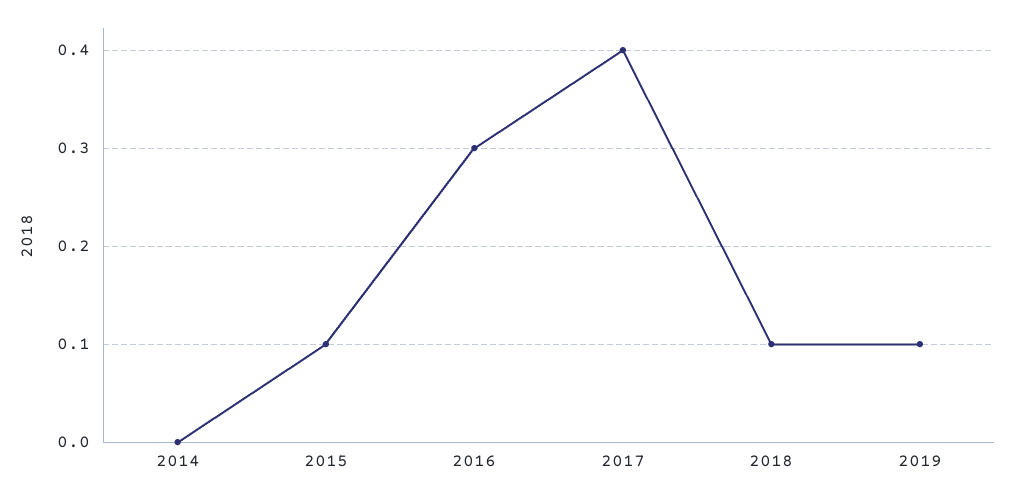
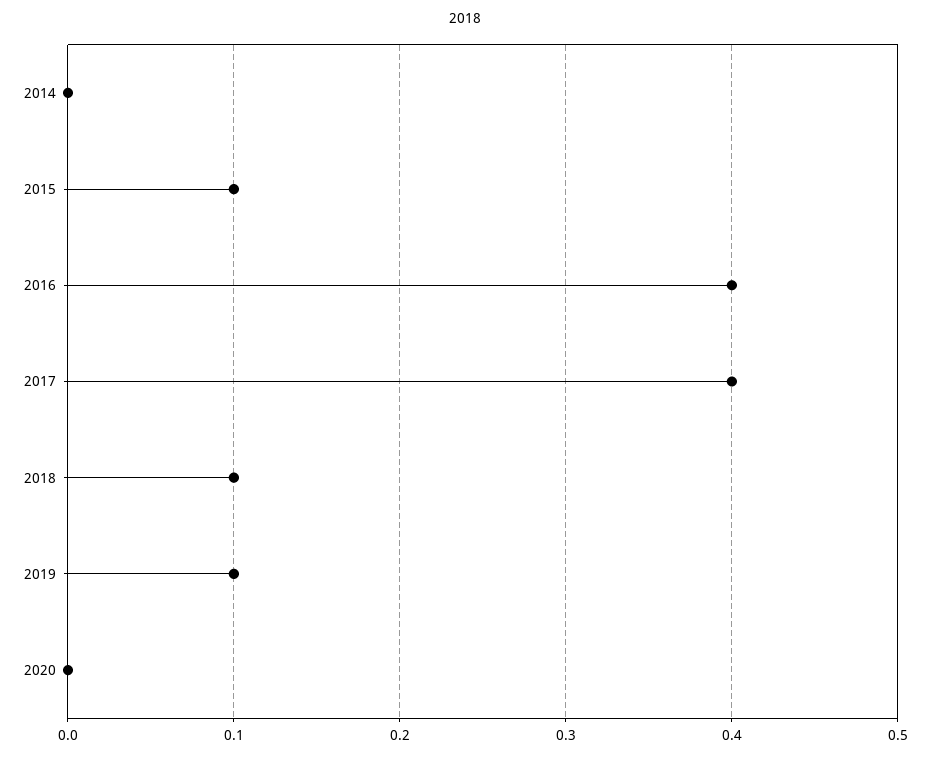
2016: 0.3 -> 0.4
2020: none -> 0

